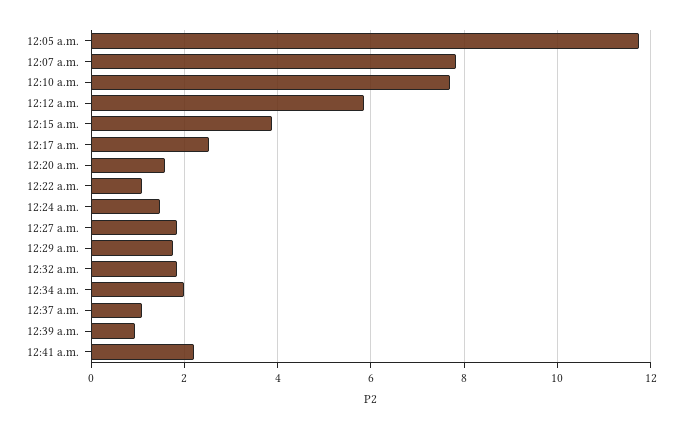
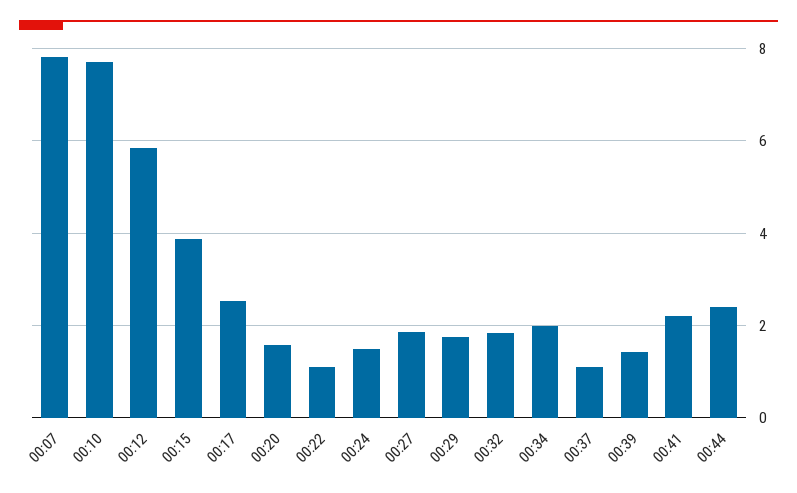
12:05 a.m.: 11.8 -> none
12:39 a.m.: 1 -> 1.4
00:44: none -> 2.4

